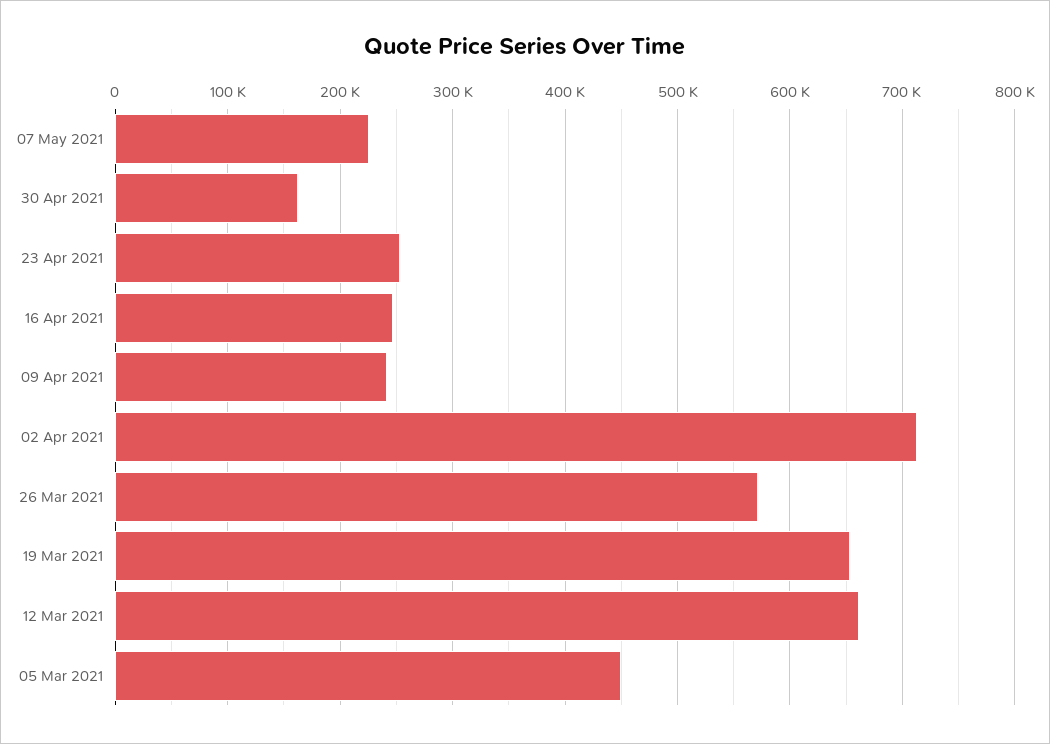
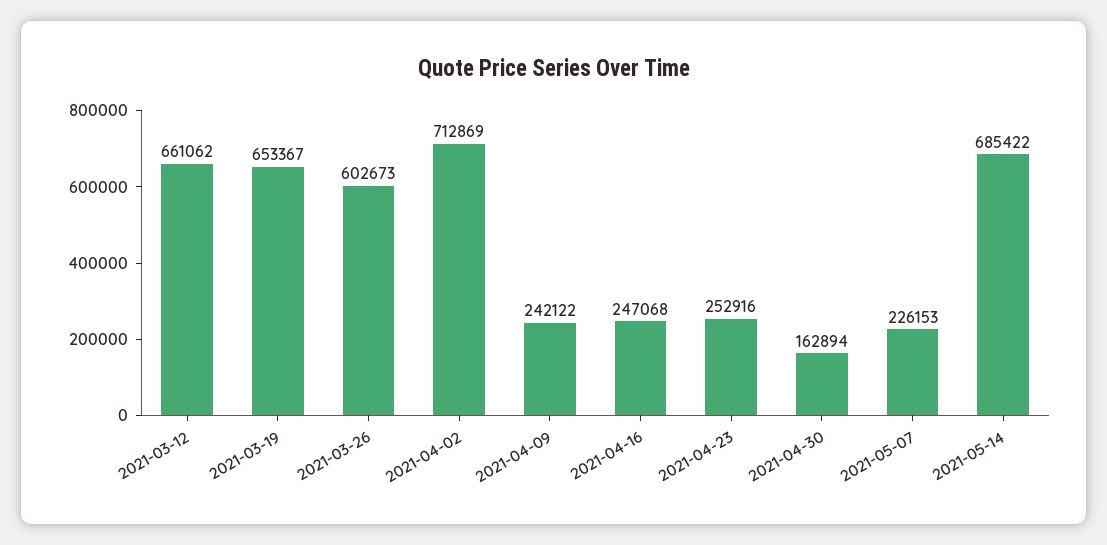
26 Mar 2021: 570000 -> 602673
05 Mar 2021: 450000 -> none
2021-05-14: none -> 685422

